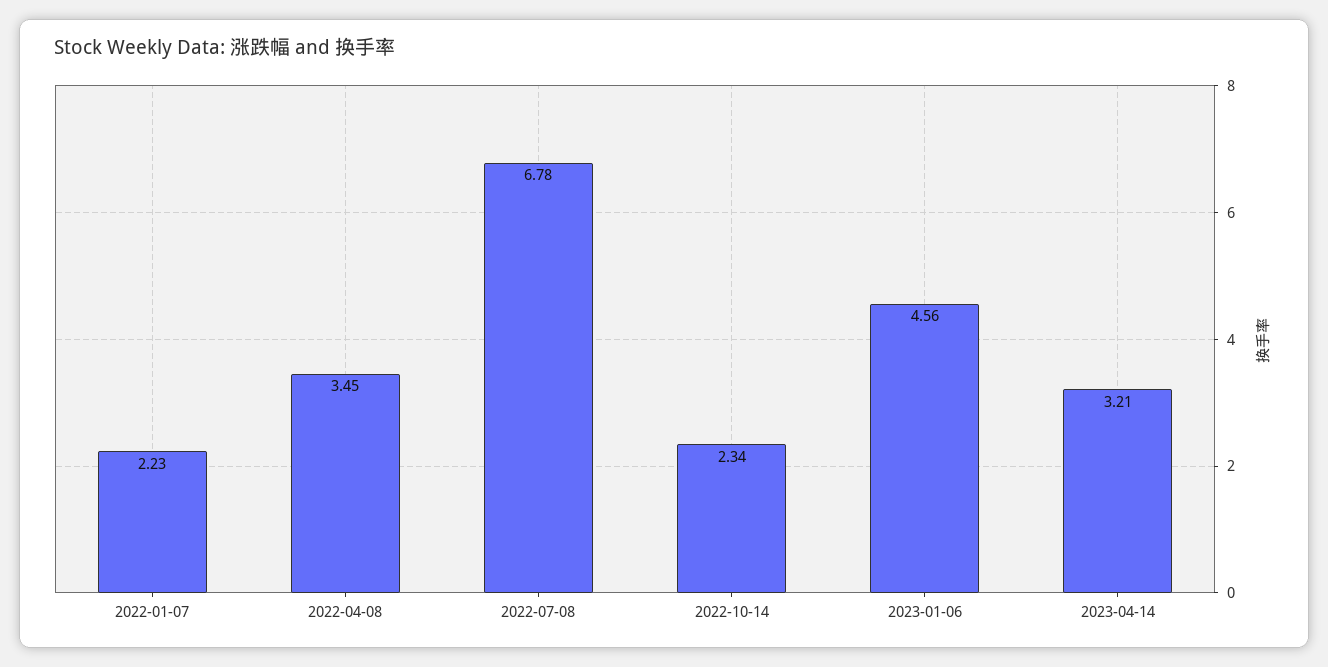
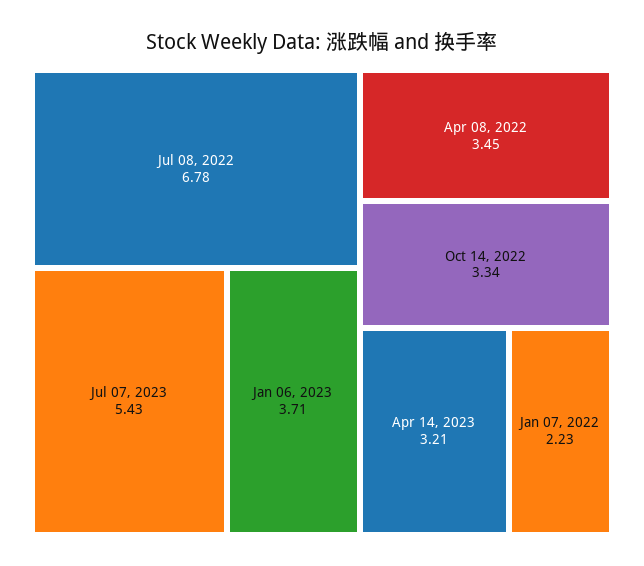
2022-10-14: 2.34 -> 3.34
2023-01-06: 4.56 -> 3.71
Jul 07, 2023: none -> 5.43

